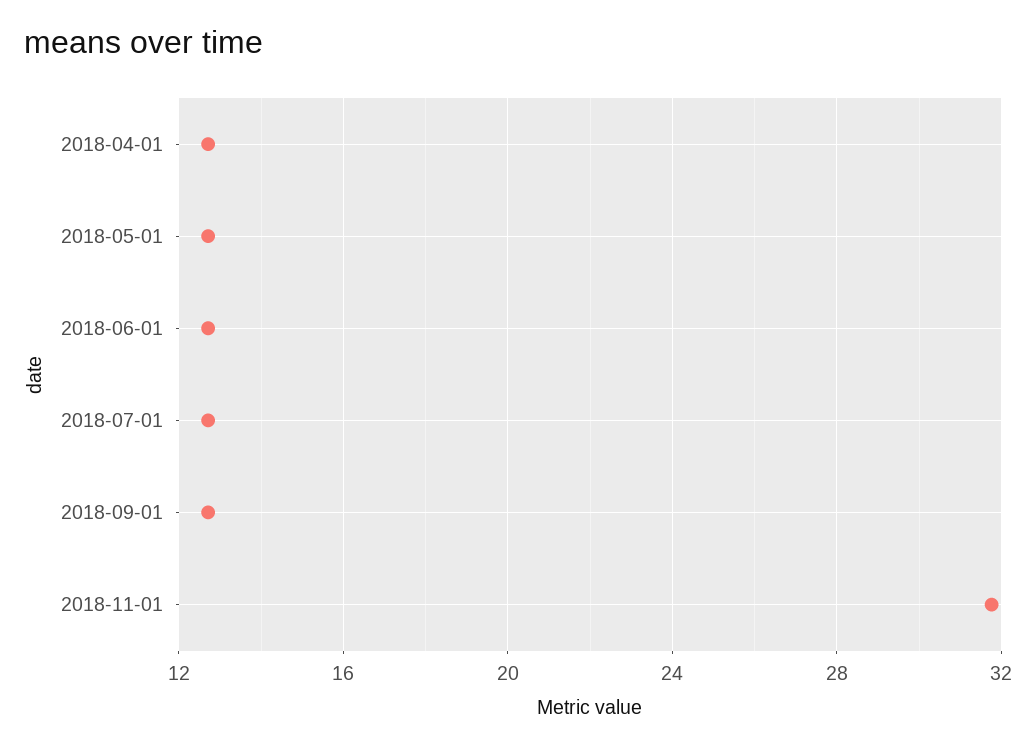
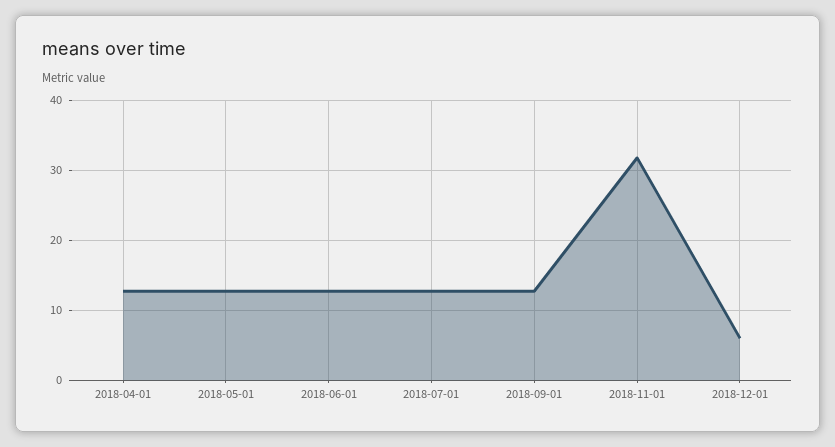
2018-12-01: none -> 6

